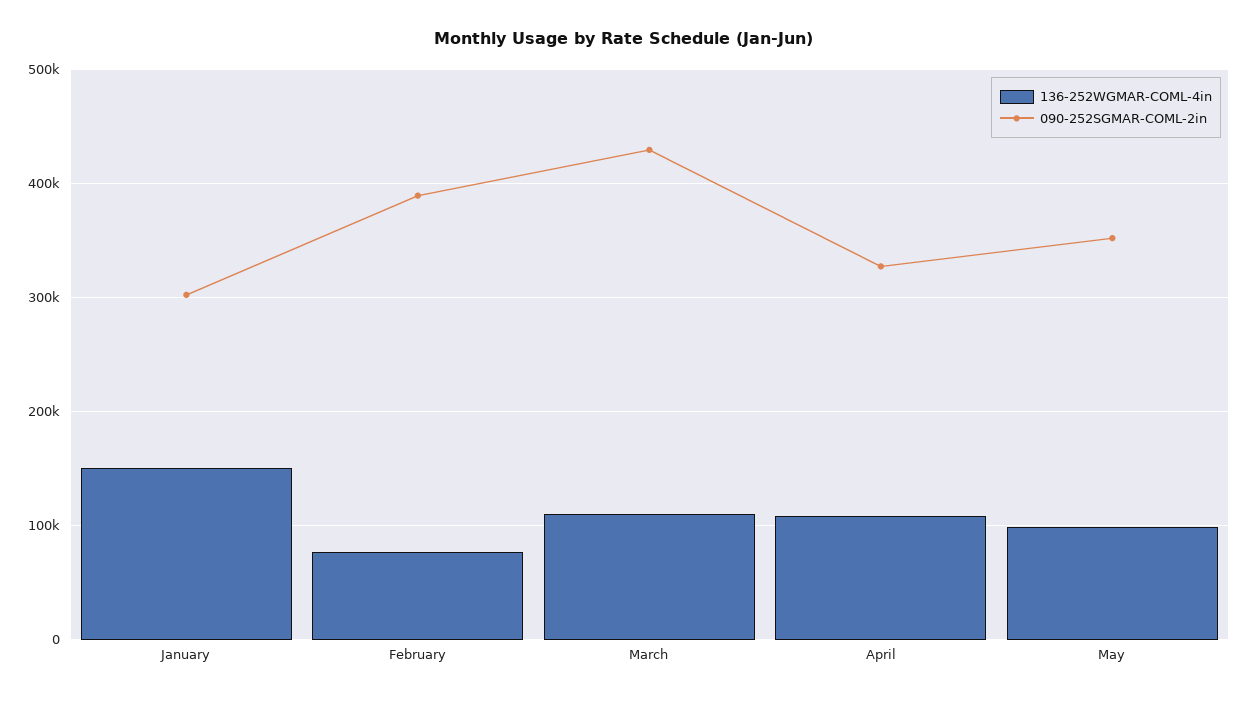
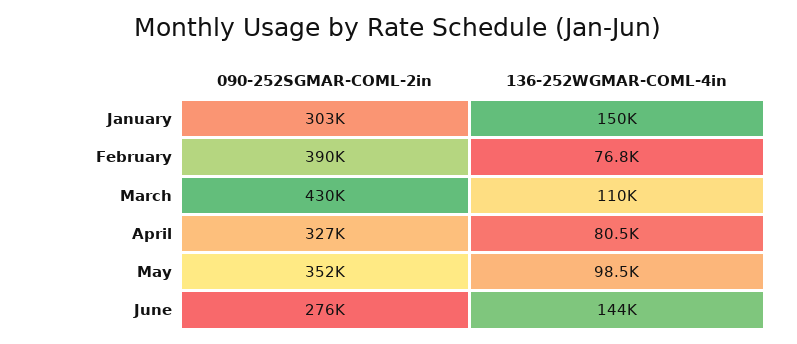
136-252WGMAR-COML-4in, April: 110000 -> 80500
090-252SGMAR-COML-2in, June: none -> 276000
136-252WGMAR-COML-4in, June: none -> 144000

